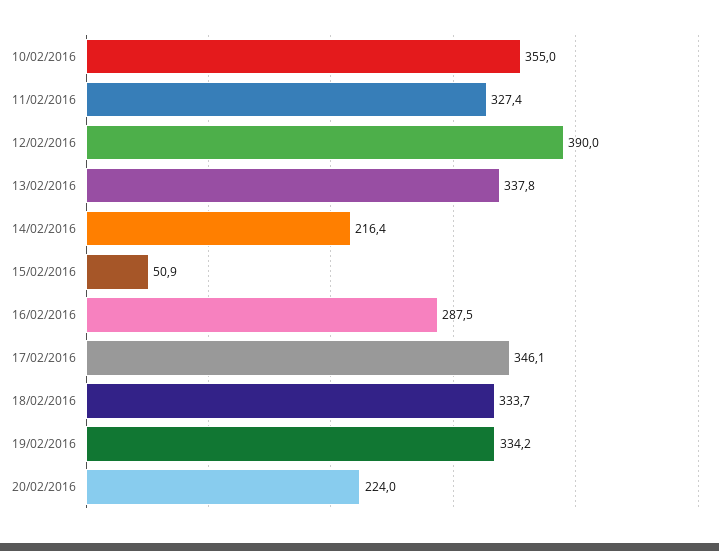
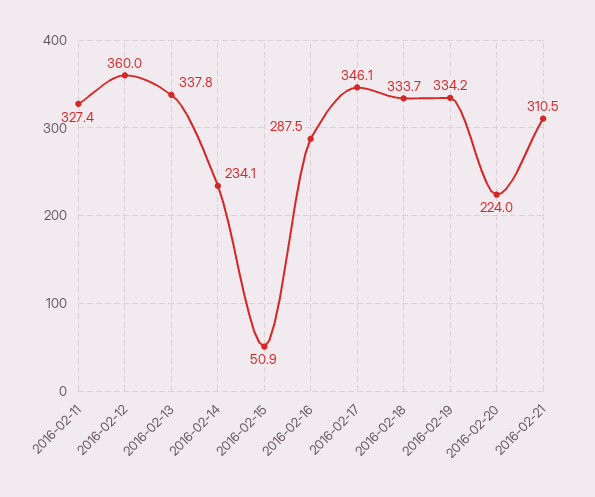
10/02/2016: 355 -> none
12/02/2016: 390 -> 360
14/02/2016: 216.4 -> 234.1
2016-02-21: none -> 310.5

